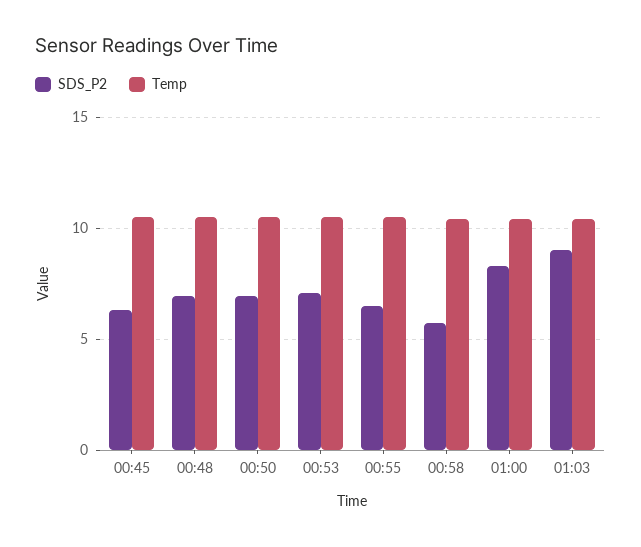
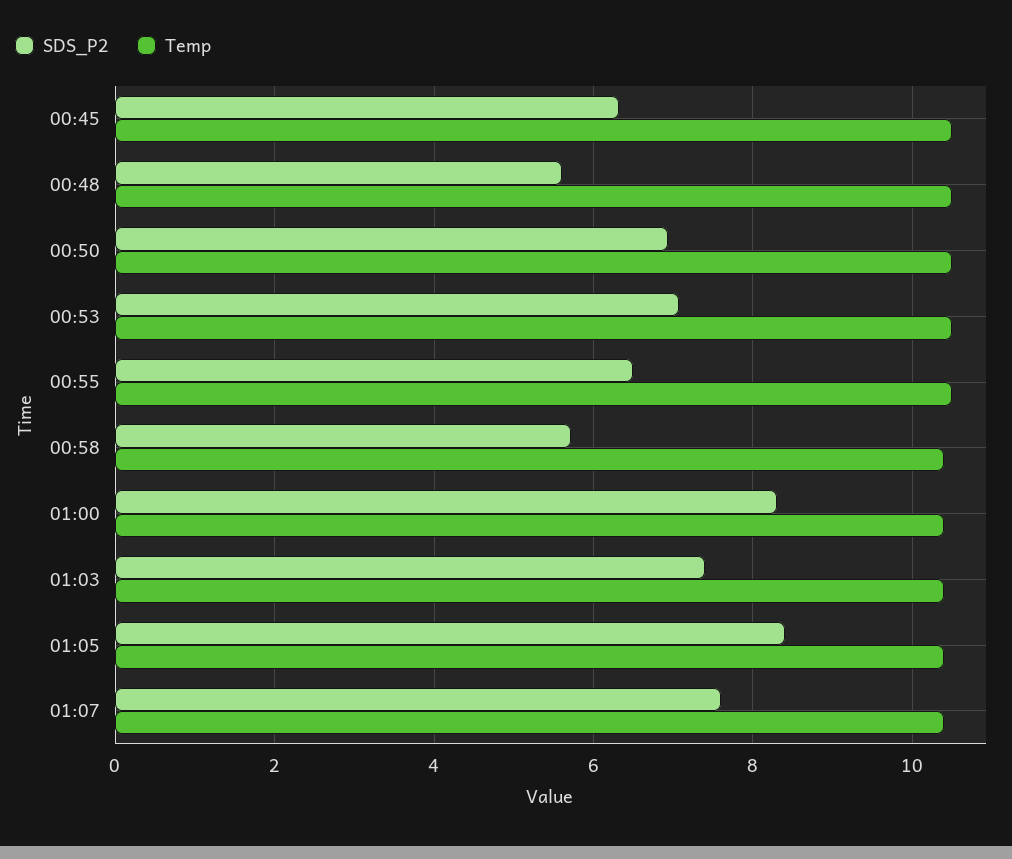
SDS_P2, 00:48: 7 -> 5.6
SDS_P2, 01:03: 9 -> 7.4
SDS_P2, 01:05: none -> 8.4
Temp, 01:05: none -> 10.4
SDS_P2, 01:07: none -> 7.6
Temp, 01:07: none -> 10.4

